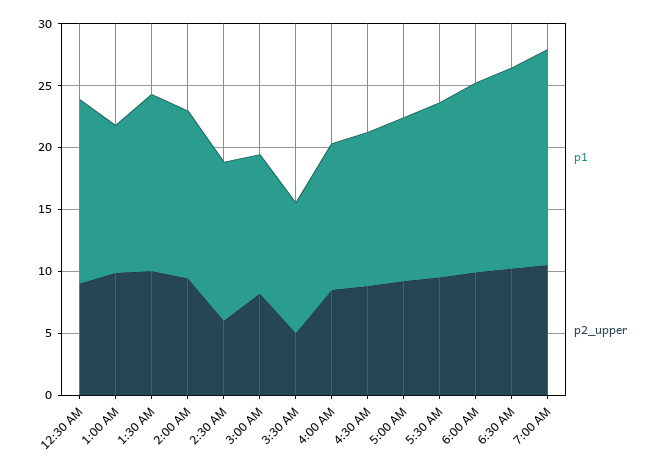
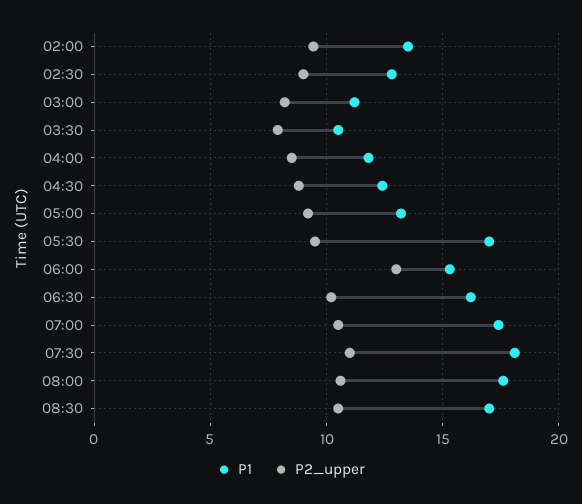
p1, 12:30 AM: 15 -> none
p2_upper, 12:30 AM: 9 -> none
p1, 1:00 AM: 12 -> none
p2_upper, 1:00 AM: 10 -> none
p1, 1:30 AM: 14 -> none
p2_upper, 1:30 AM: 10 -> none
p2_upper, 2:30 AM: 6 -> 9
p2_upper, 3:30 AM: 5 -> 8
p1, 5:30 AM: 14 -> 17
p2_upper, 6:00 AM: 10 -> 13
p1, 07:30: none -> 18
p2_upper, 07:30: none -> 11
p1, 08:00: none -> 17.5
p2_upper, 08:00: none -> 10.5
p1, 08:30: none -> 17
p2_upper, 08:30: none -> 10.5

